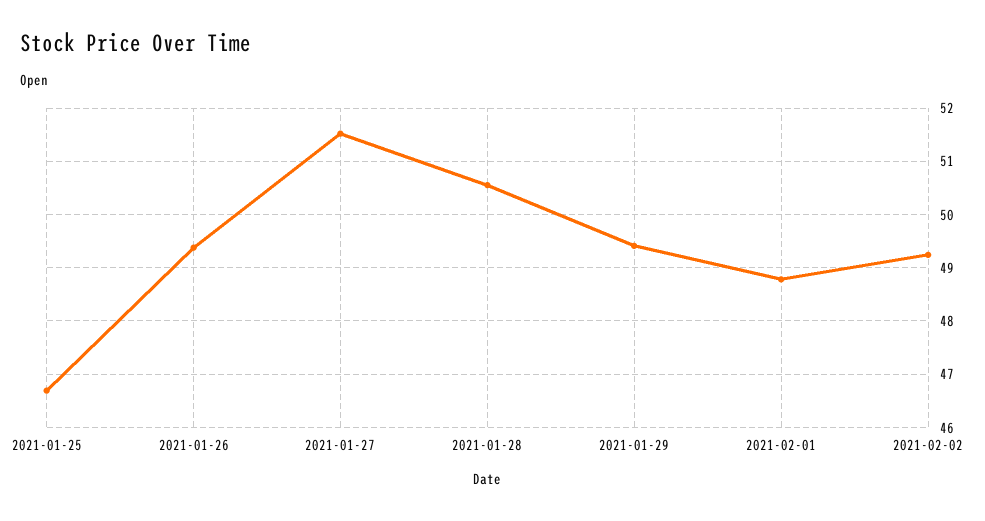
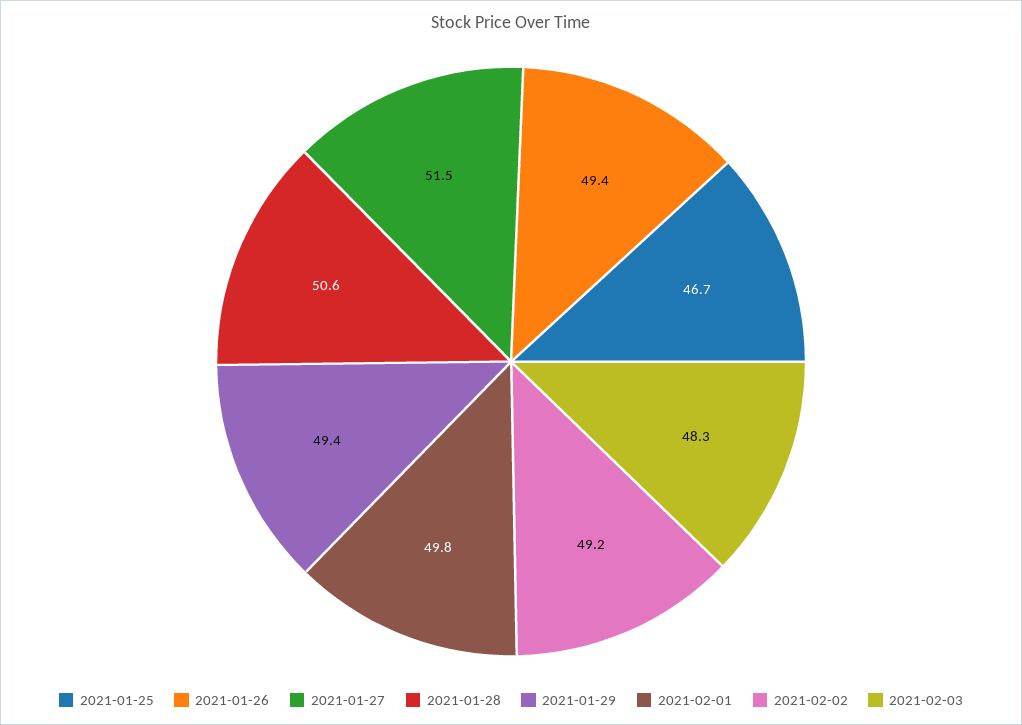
2021-02-01: 48.8 -> 49.8
2021-02-03: none -> 48.3

